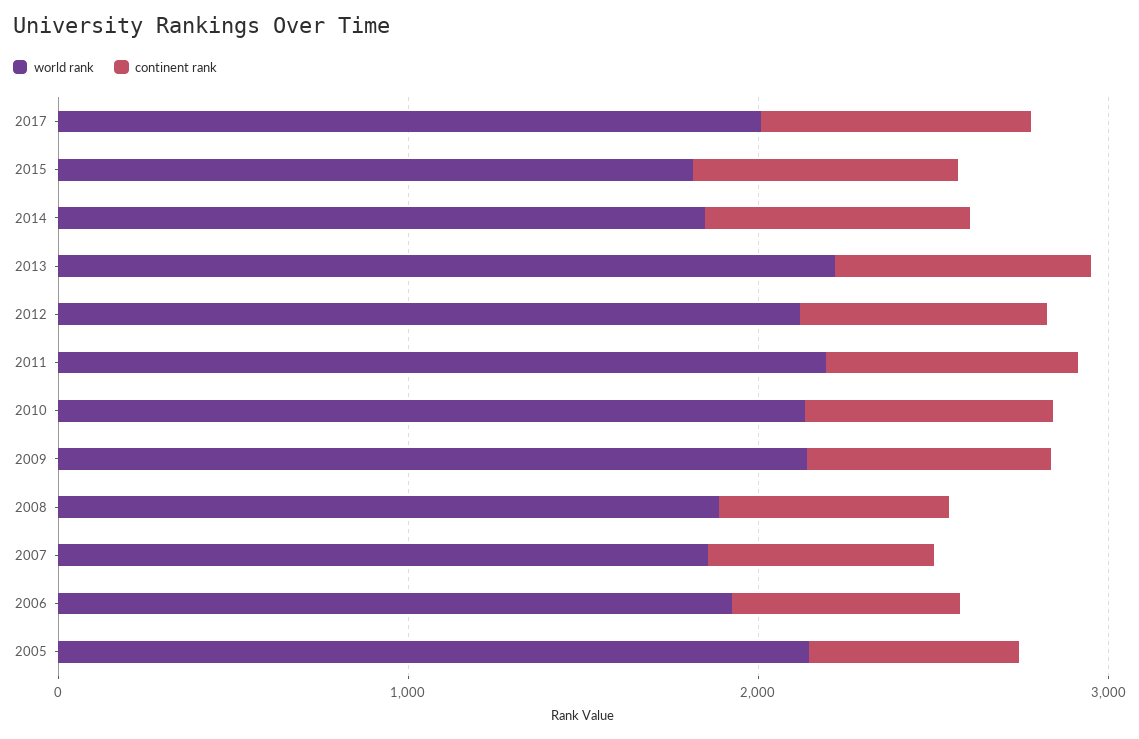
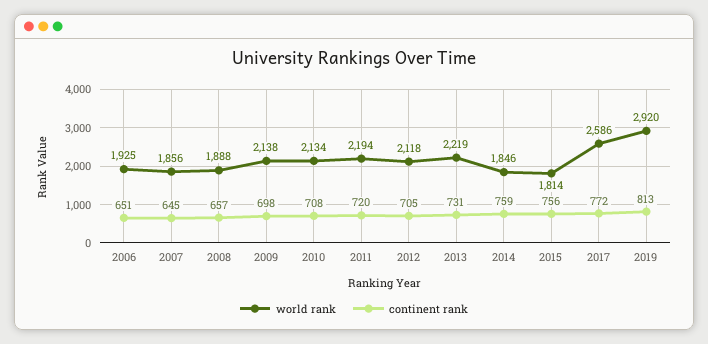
world rank, 2017: 2000 -> 2586
world rank, 2005: 2200 -> none
continent rank, 2005: 600 -> none
world rank, 2019: none -> 2920
continent rank, 2019: none -> 813

